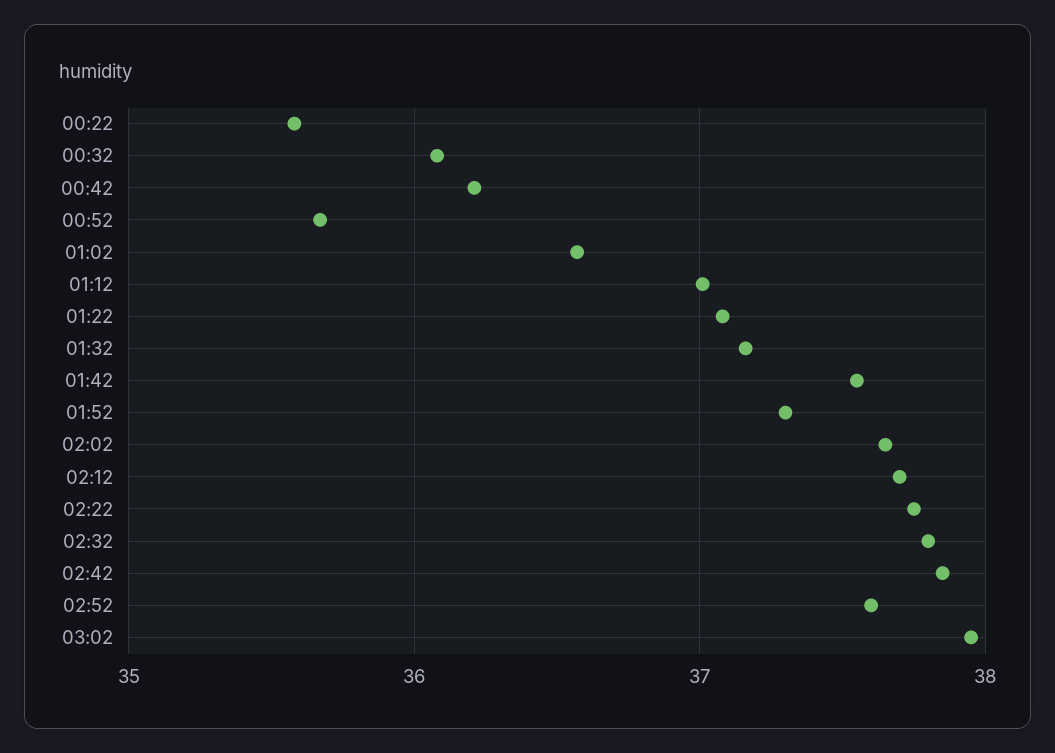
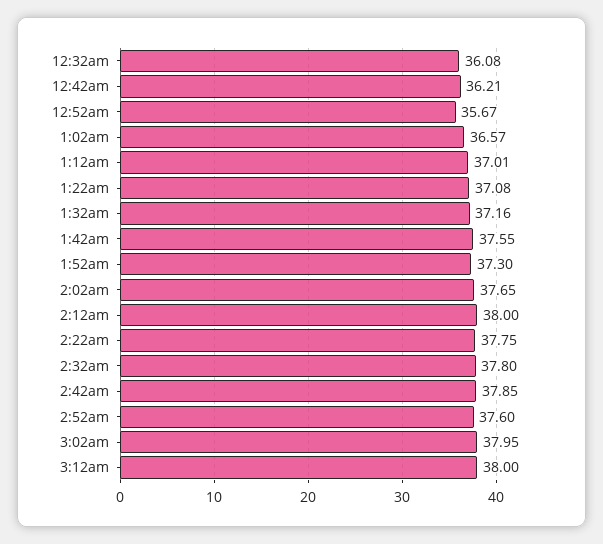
00:22: 35.6 -> none
02:12: 37.7 -> 38
3:12am: none -> 38

